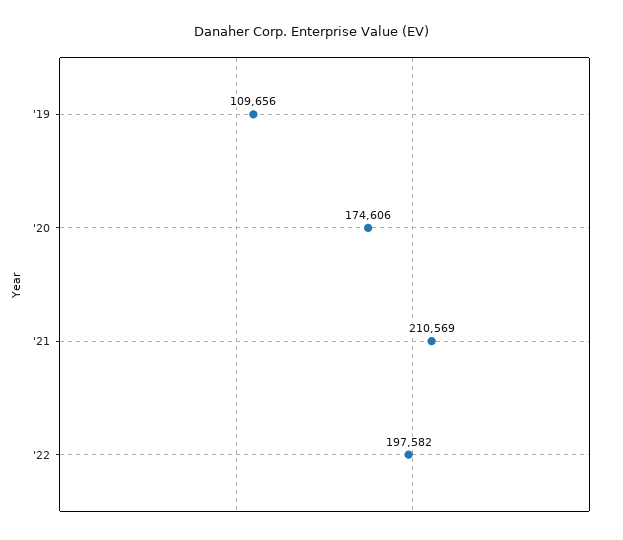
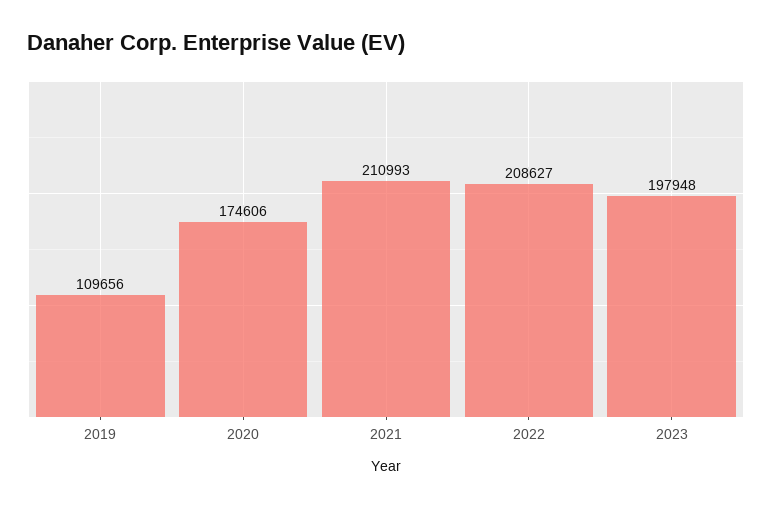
'21: 210569 -> 210993
'22: 197582 -> 208627
2023: none -> 197948

